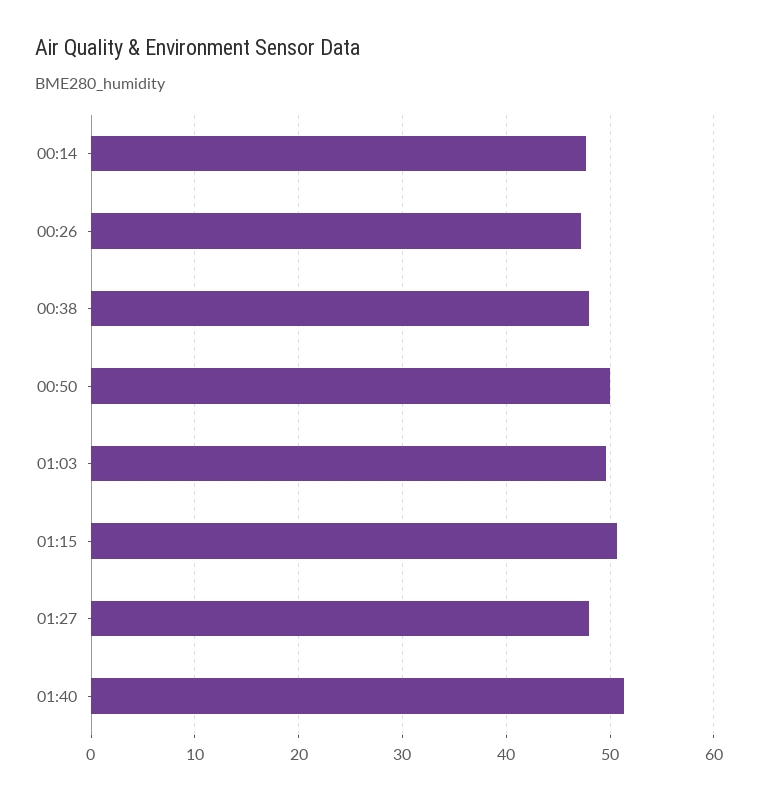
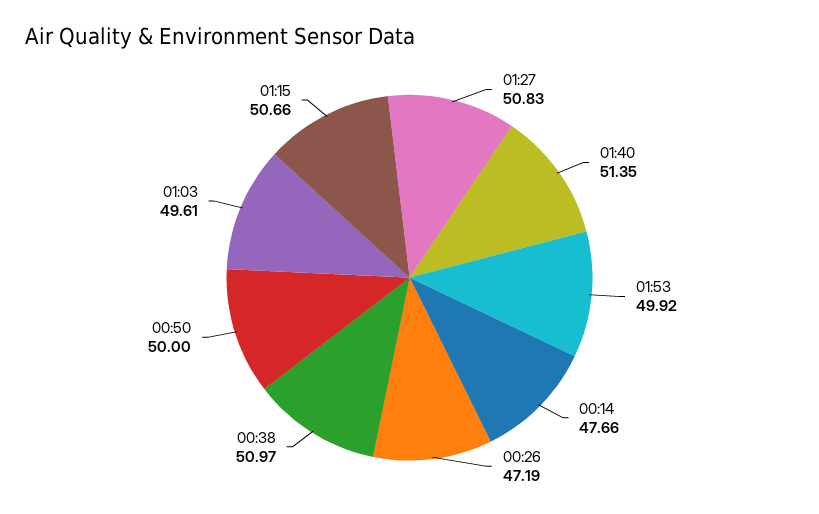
00:38: 48 -> 50.97
01:27: 48 -> 50.83
01:53: none -> 49.92

